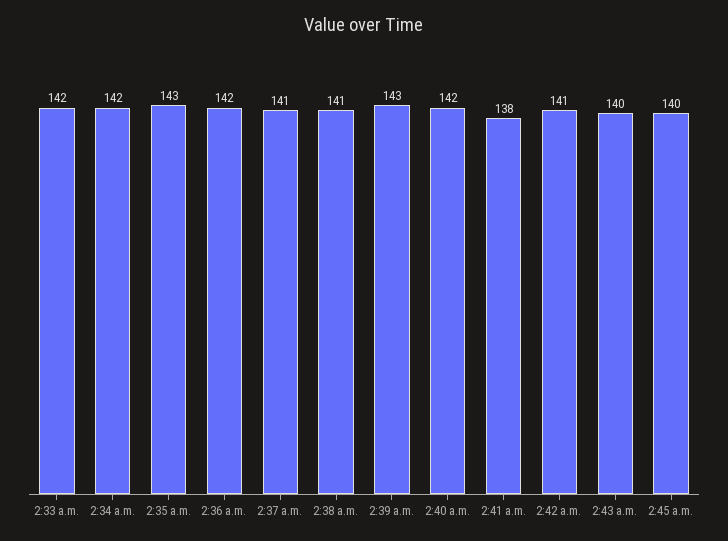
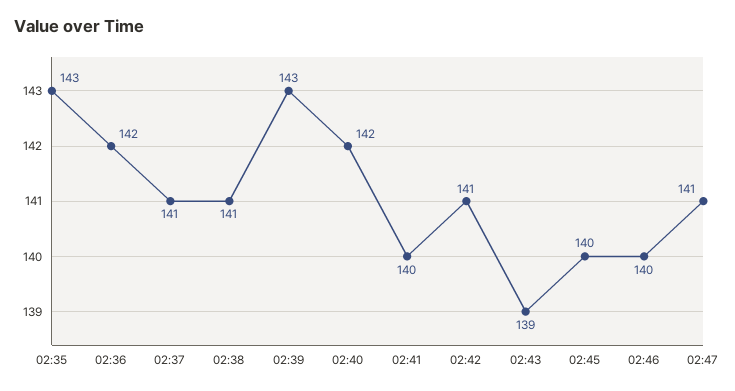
2:33 a.m.: 142 -> none
2:34 a.m.: 142 -> none
2:41 a.m.: 138 -> 140
2:43 a.m.: 140 -> 139
02:46: none -> 140
02:47: none -> 141

